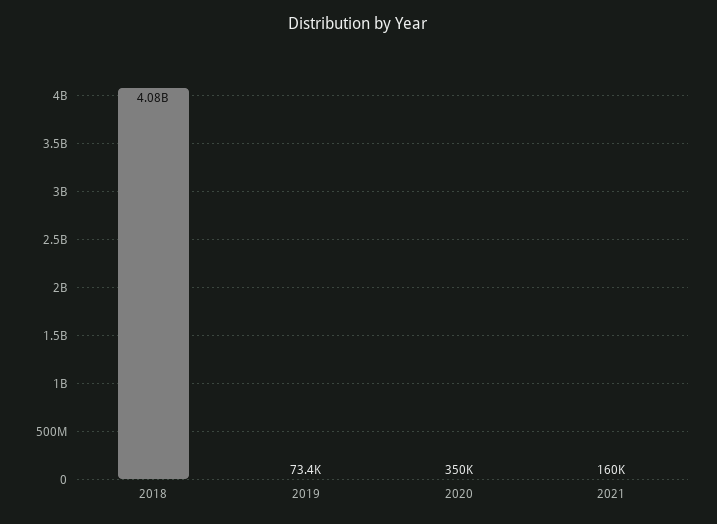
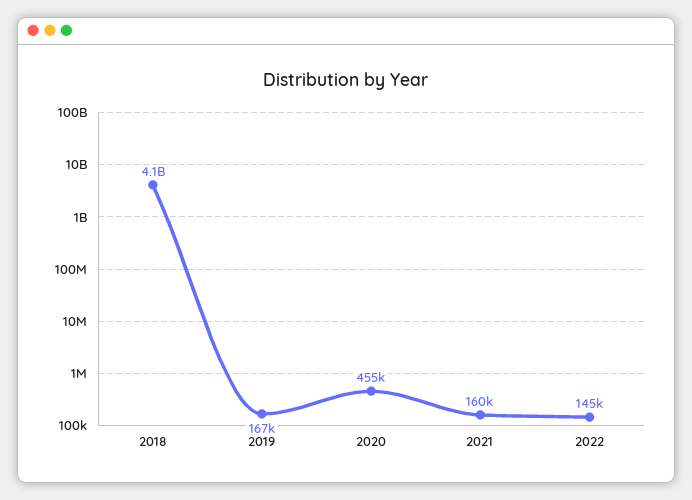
2019: 73400 -> 167000
2020: 350000 -> 455000
2022: none -> 145000

